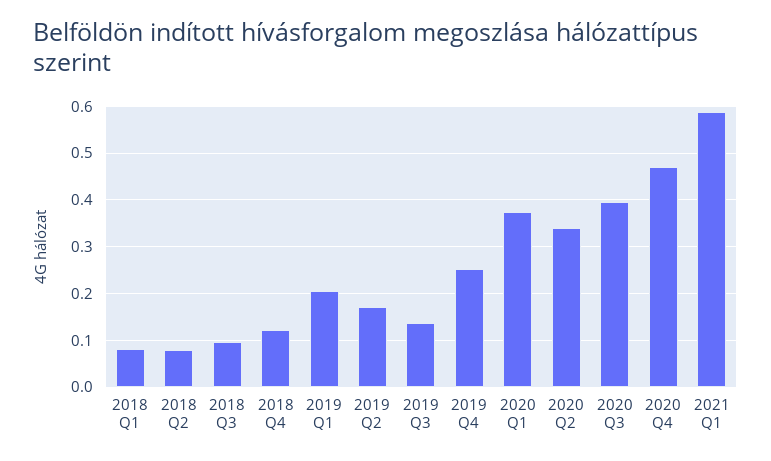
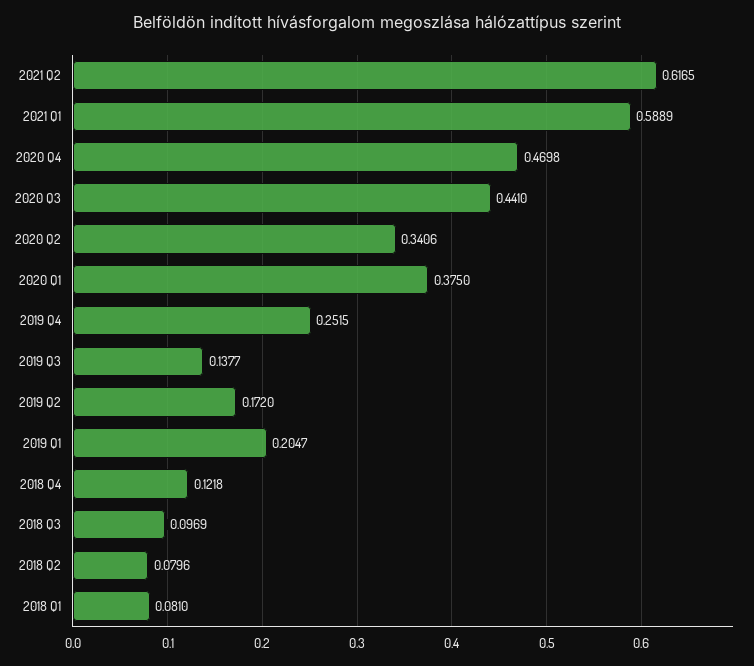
2020 Q3: 0.4 -> 0.441
2021 Q2: none -> 0.6165

